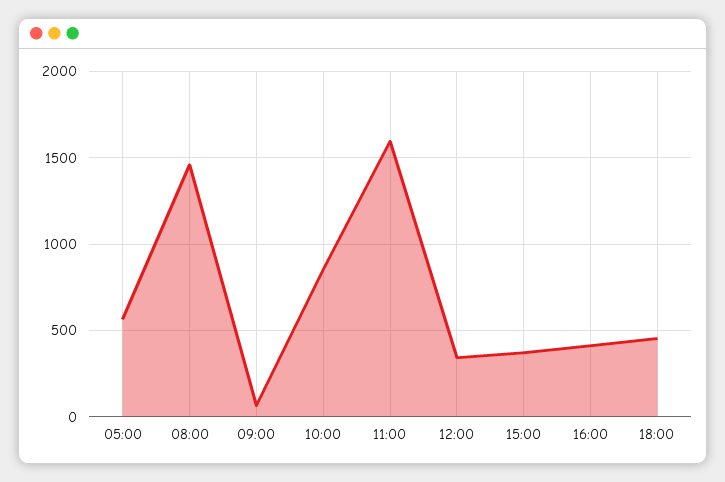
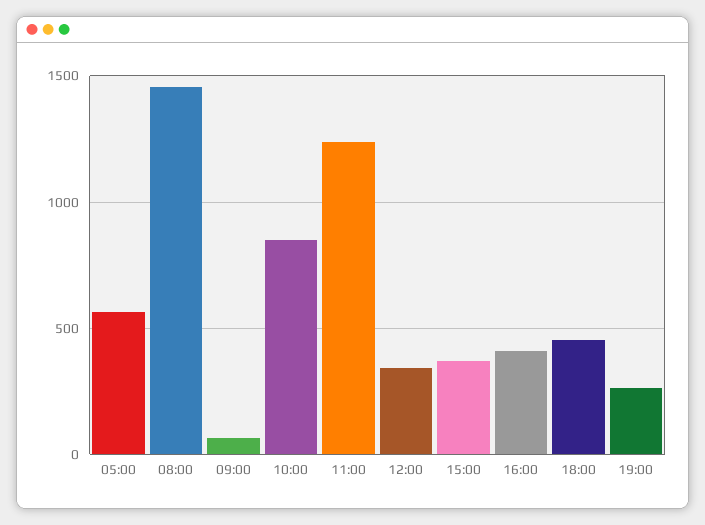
11:00: 1600 -> 1250
19:00: none -> 250

